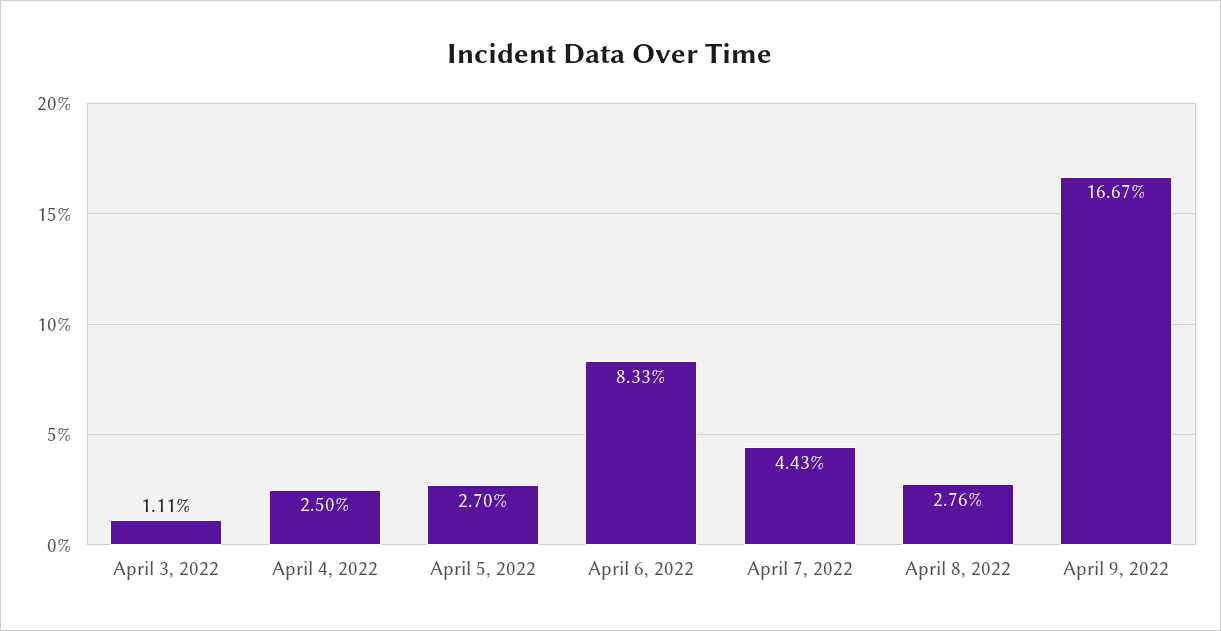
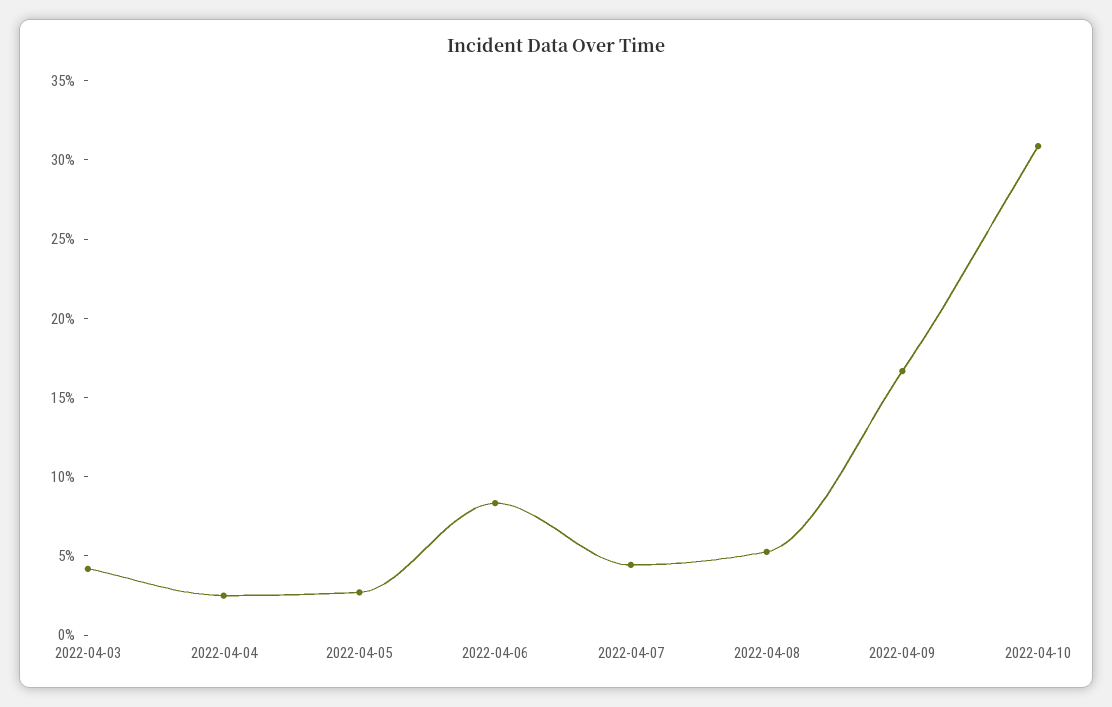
April 3, 2022: 1.11 -> 4
April 8, 2022: 2.76 -> 5
2022-04-10: none -> 31

